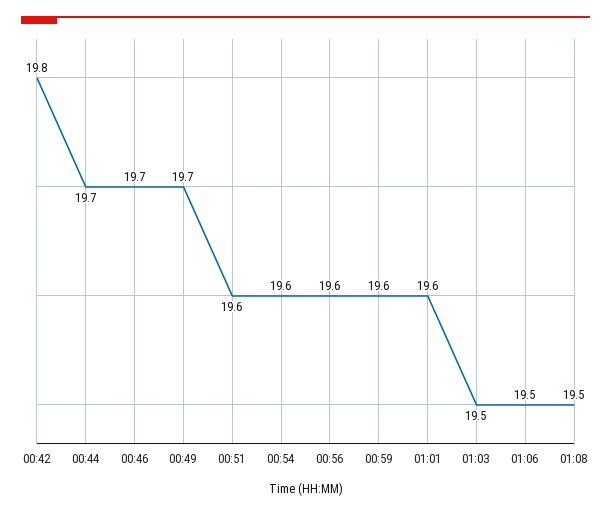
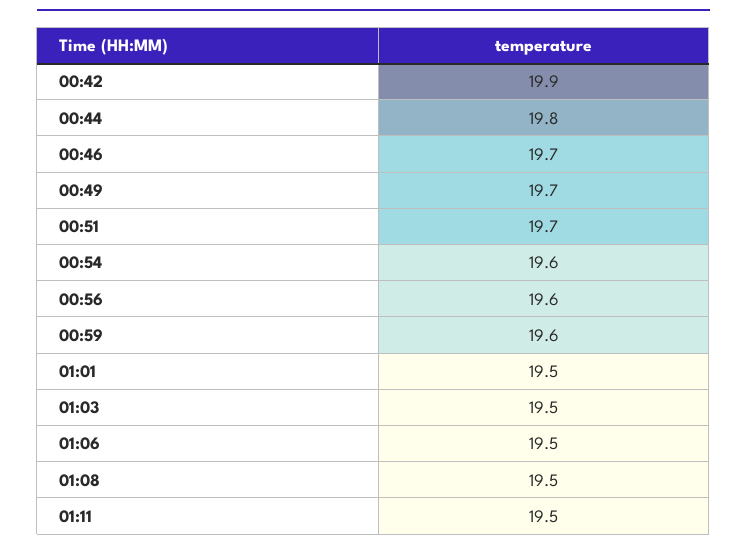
00:42: 19.8 -> 19.9
00:44: 19.7 -> 19.8
00:51: 19.6 -> 19.7
01:01: 19.6 -> 19.5
01:11: none -> 19.5

